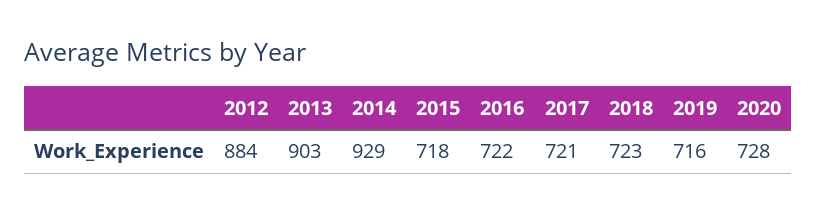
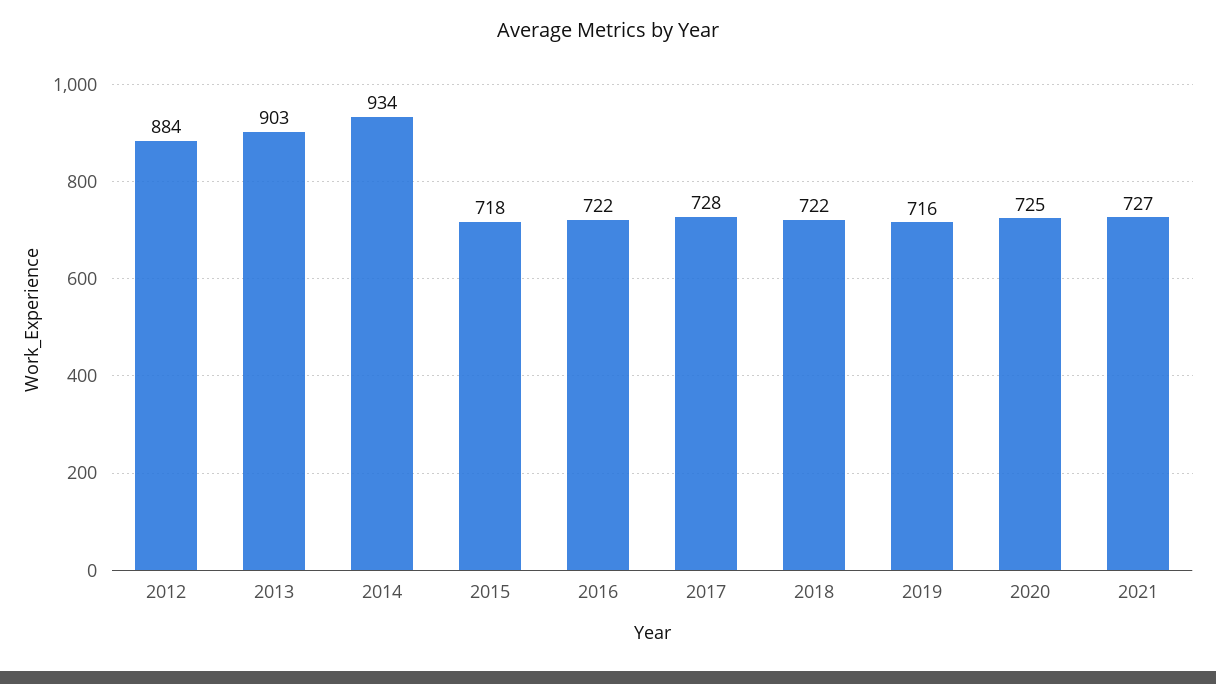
2014: 929 -> 934
2017: 721 -> 728
2018: 723 -> 722
2020: 728 -> 725
2021: none -> 727

